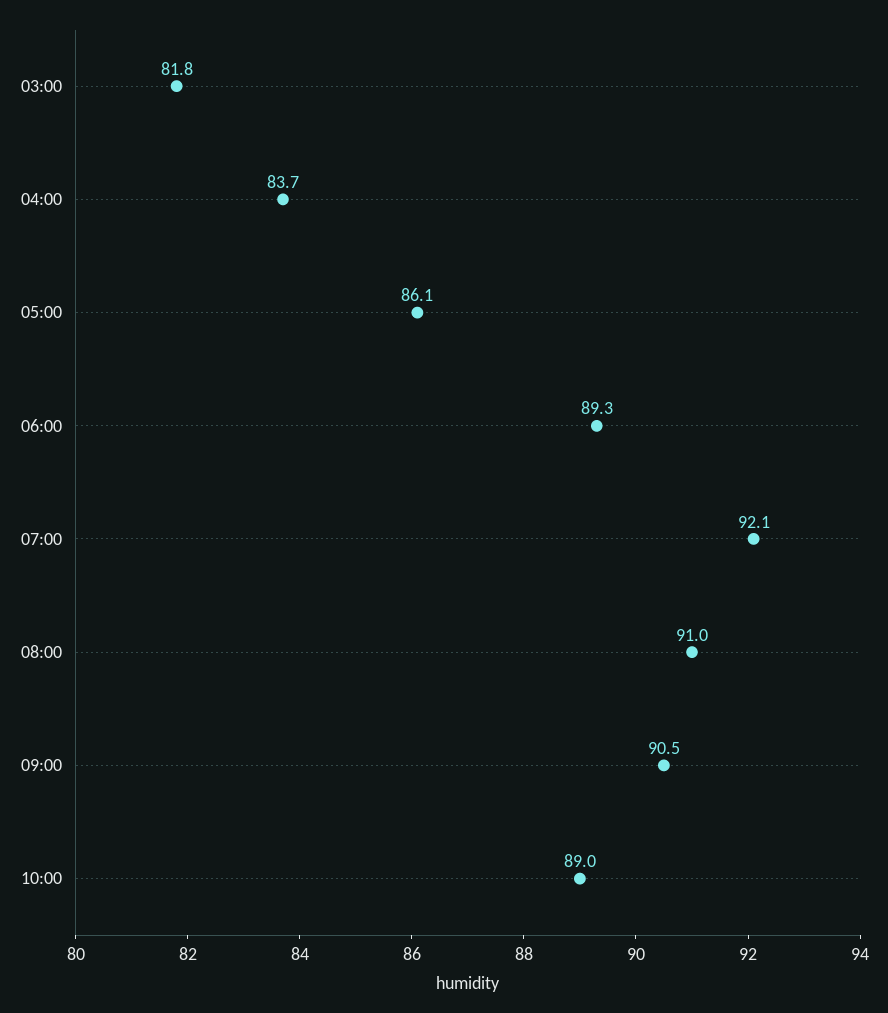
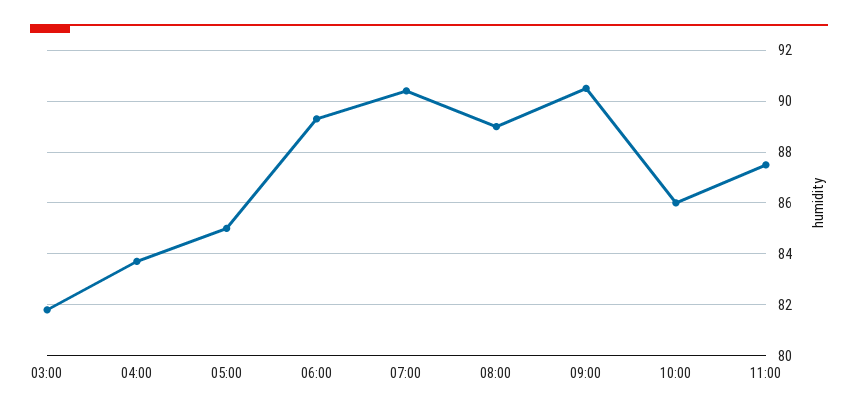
05:00: 86.1 -> 85
07:00: 92.1 -> 90.5
08:00: 91 -> 89
10:00: 89 -> 86
11:00: none -> 87.5

